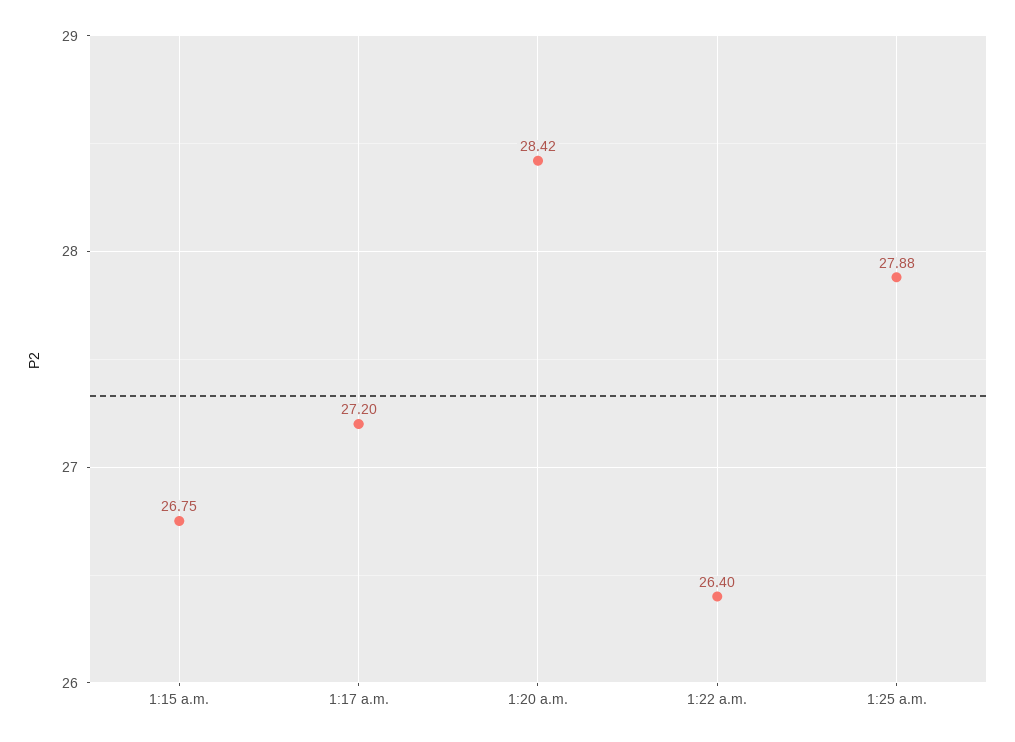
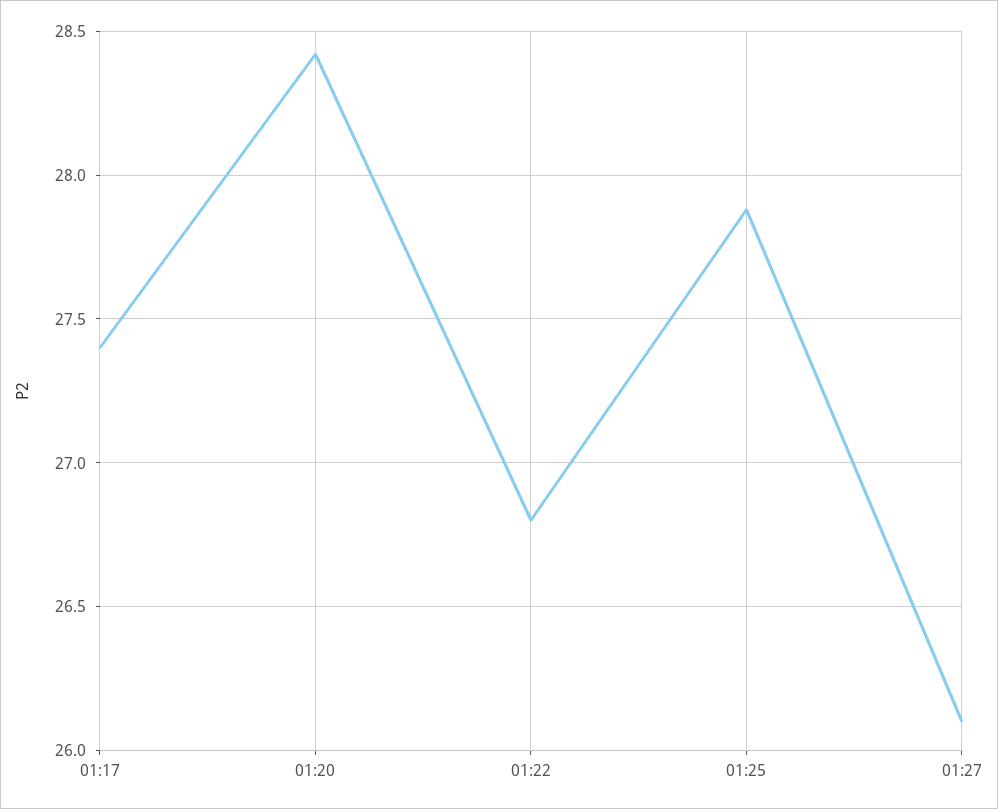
1:15 a.m.: 26.75 -> none
1:17 a.m.: 27.2 -> 27.4
1:22 a.m.: 26.4 -> 26.8
01:27: none -> 26.1

